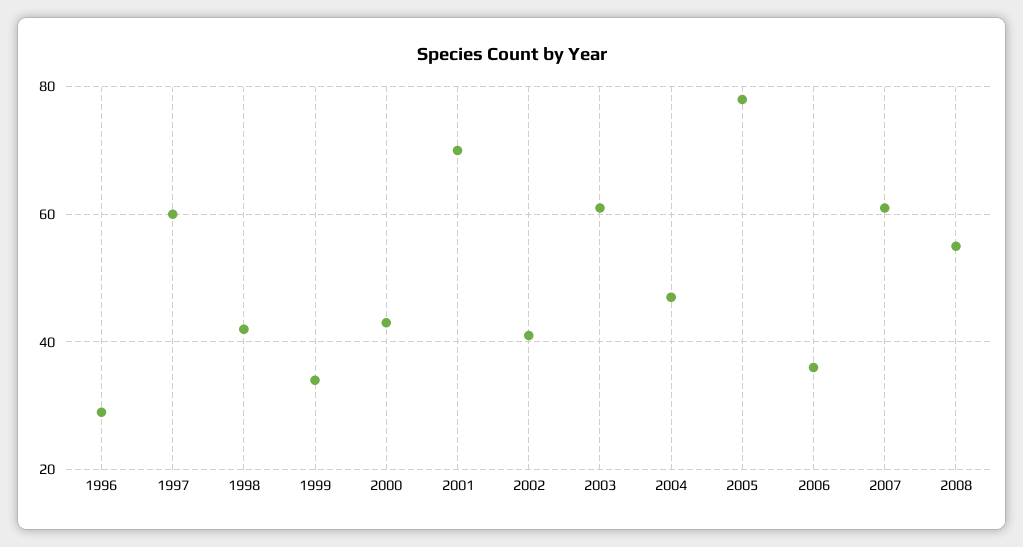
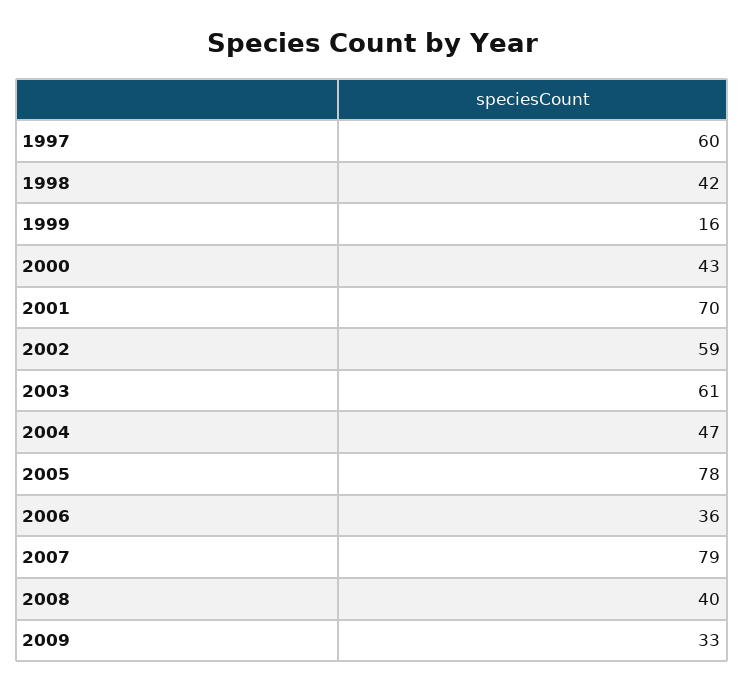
1996: 30 -> none
1999: 35 -> 16
2002: 40 -> 59
2007: 60 -> 79
2008: 55 -> 40
2009: none -> 33

